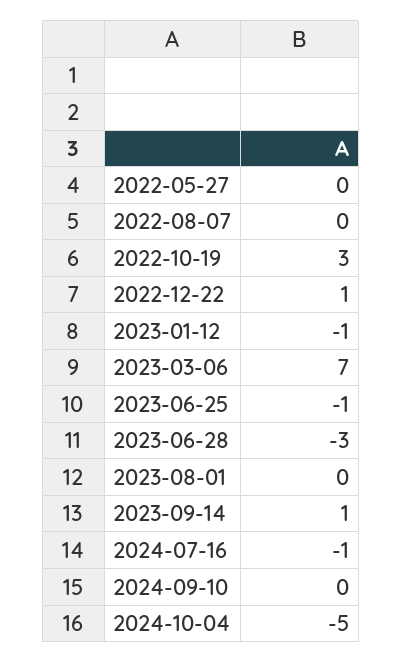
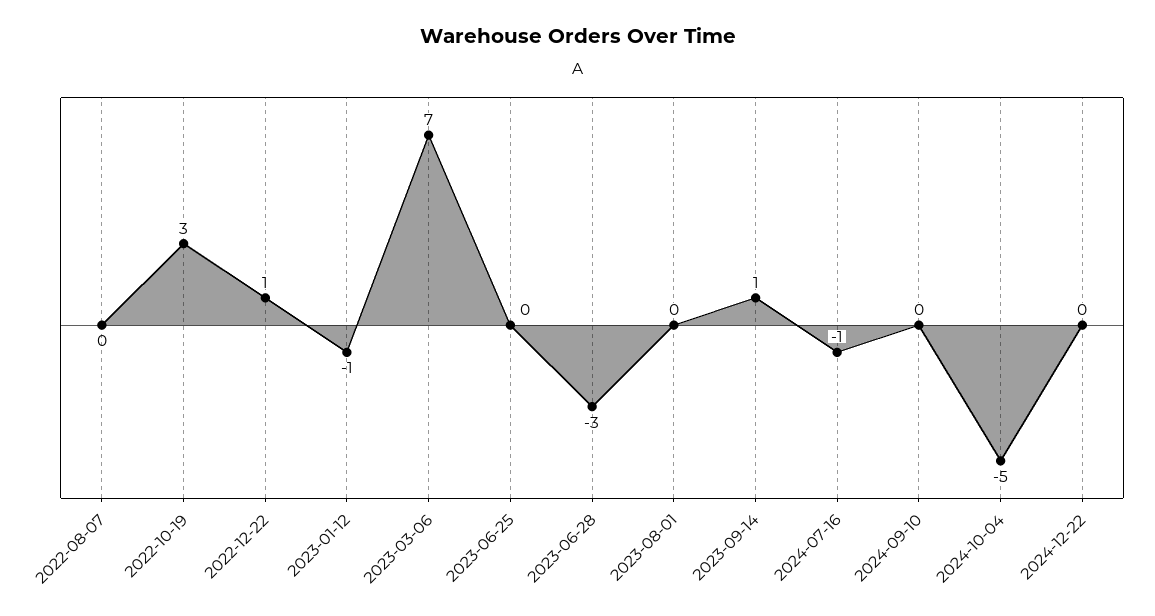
2022-05-27: 0 -> none
2023-06-25: -1 -> 0
2024-12-22: none -> 0

